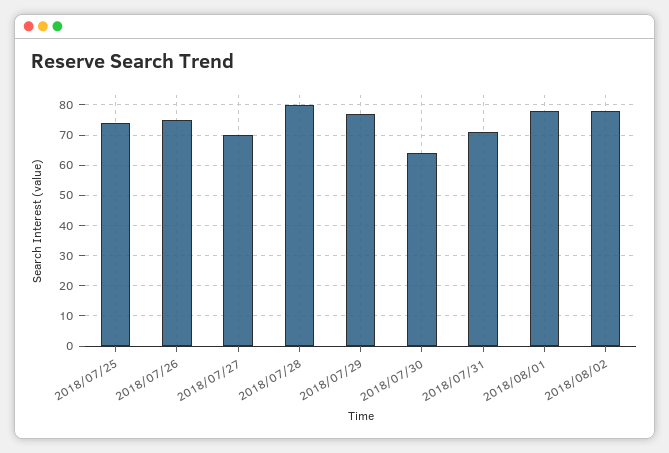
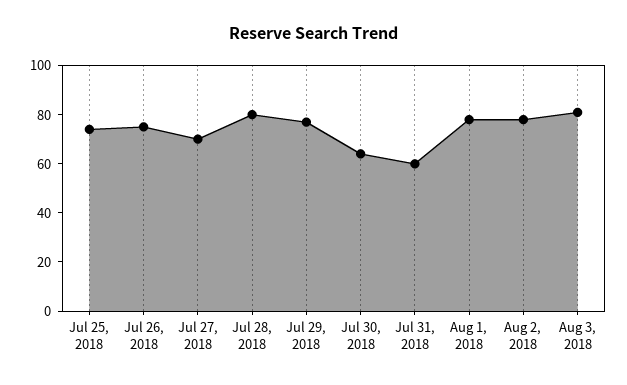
2018/07/31: 70 -> 60
Aug 3, 2018: none -> 80

